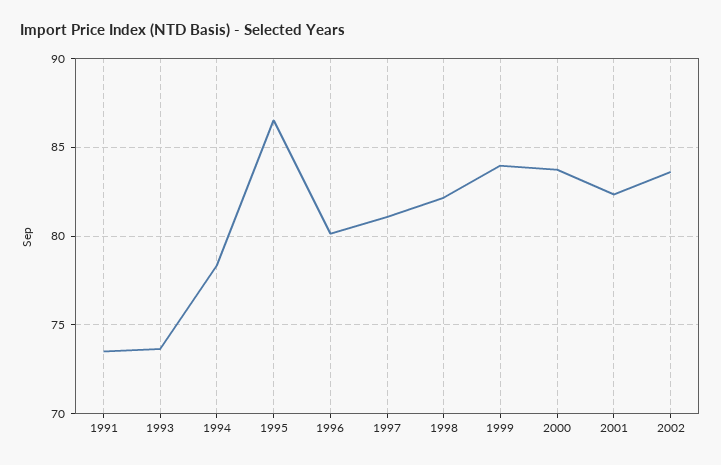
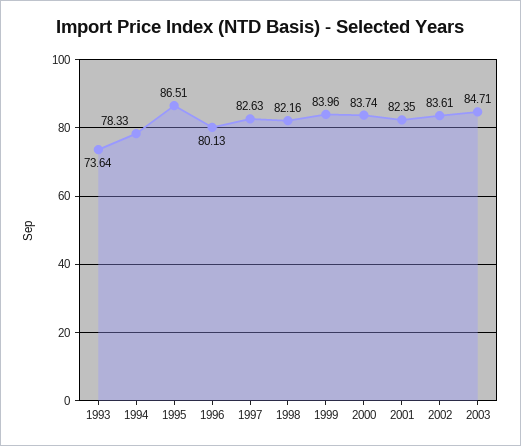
1991: 73.5 -> none
1997: 81 -> 82.63
2003: none -> 84.71

